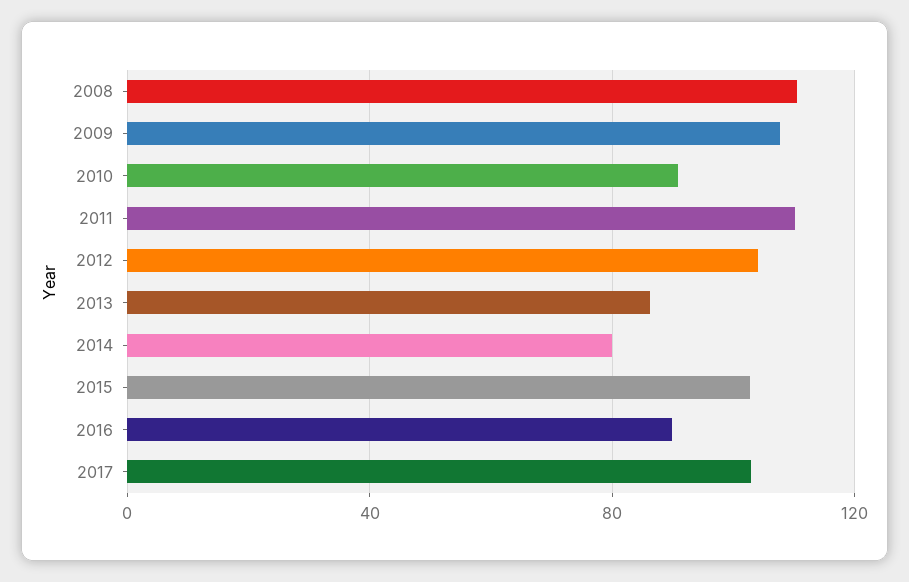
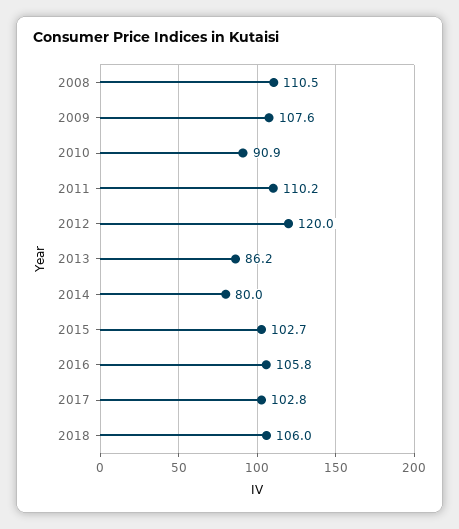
2012: 105 -> 120
2016: 90 -> 105.8
2018: none -> 106

